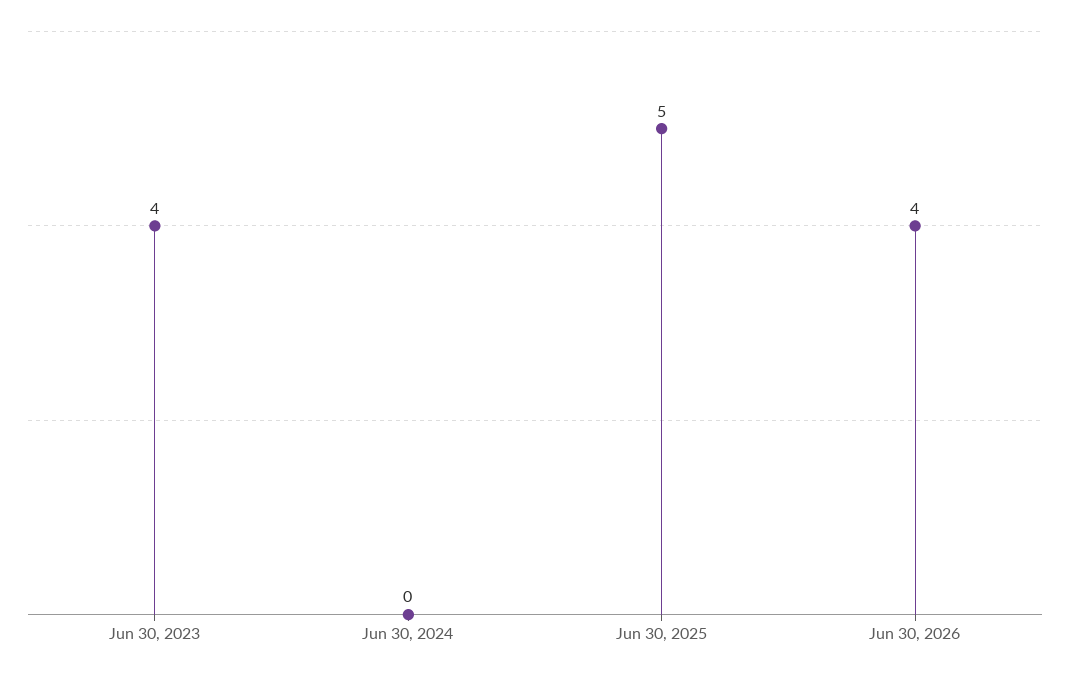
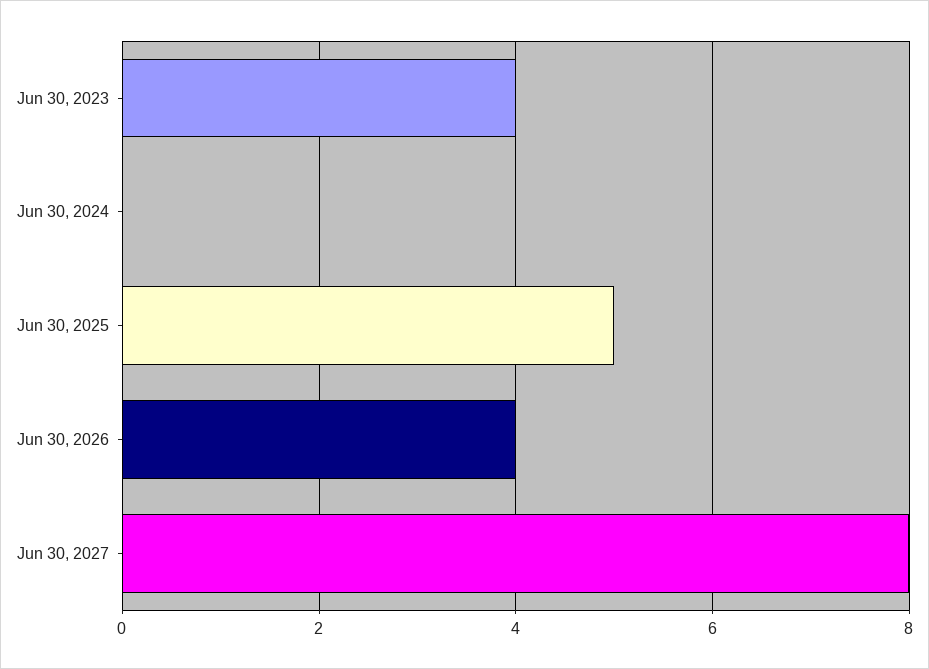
Jun 30, 2027: none -> 8

